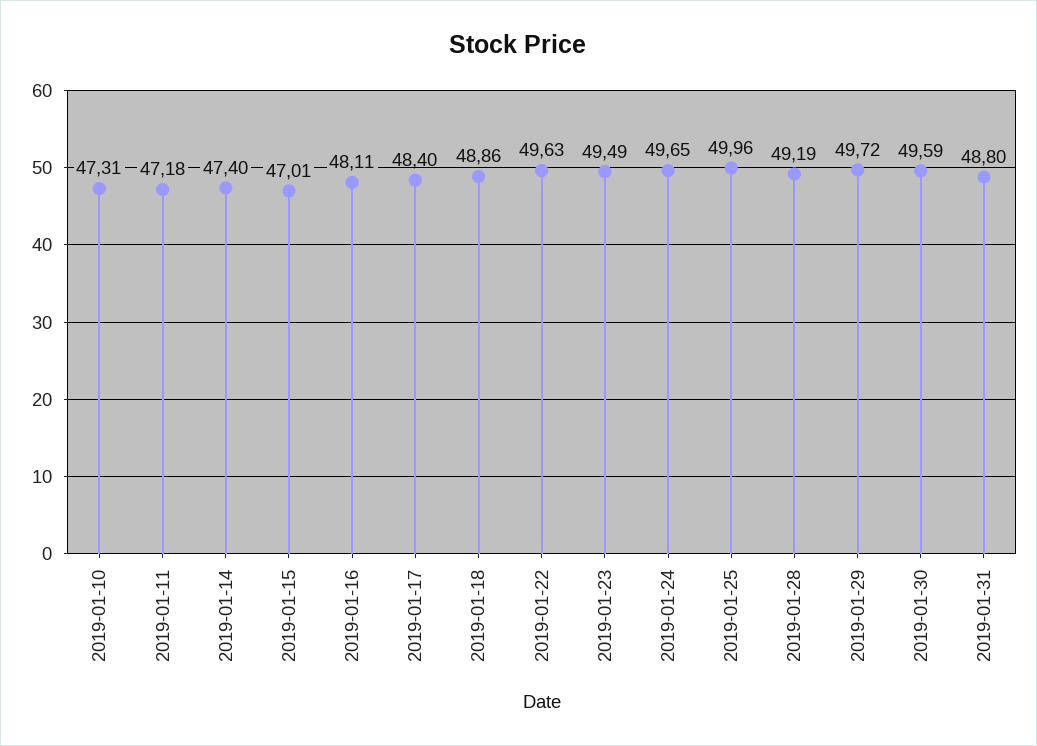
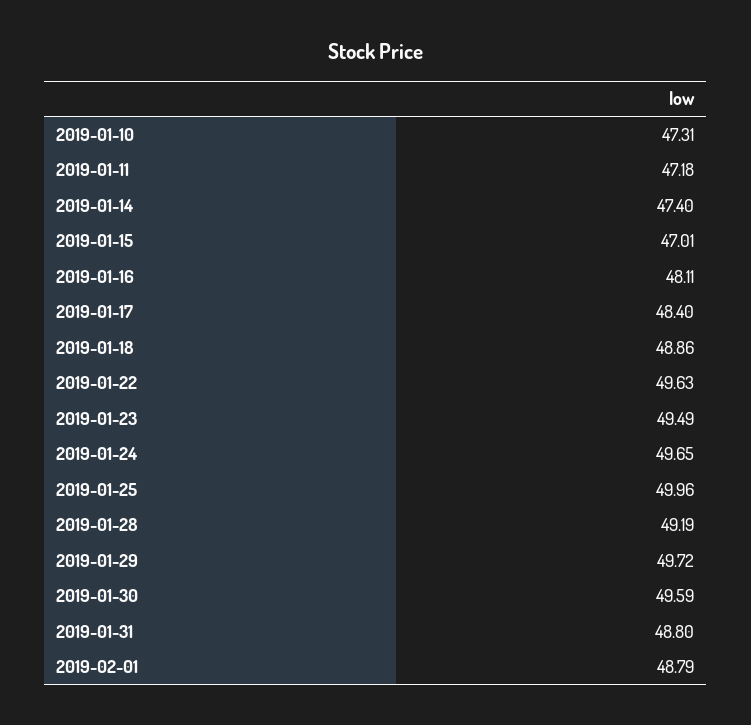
2019-02-01: none -> 48.79

